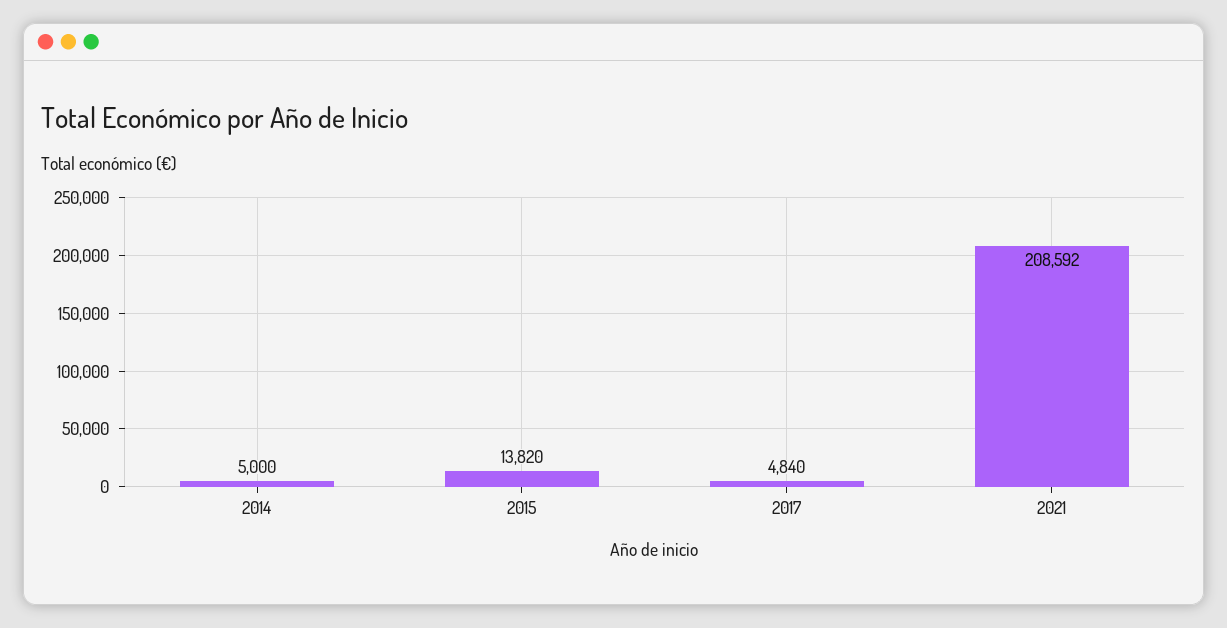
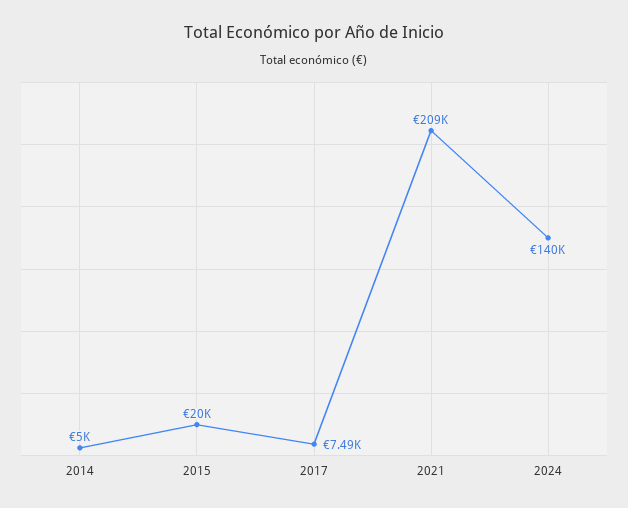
2015: 13820 -> 20000
2017: 4840 -> 7490
2024: none -> 140000

